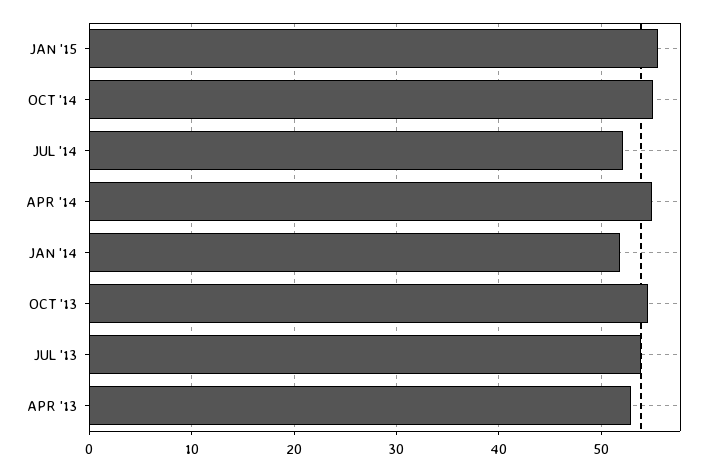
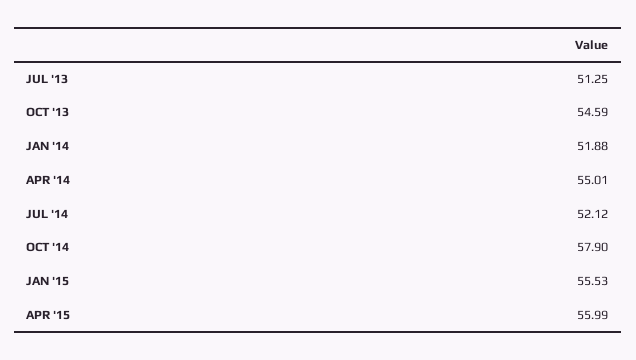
OCT '14: 55 -> 57.9
JUL '13: 54 -> 51.25
APR '13: 53 -> none
APR '15: none -> 55.99

